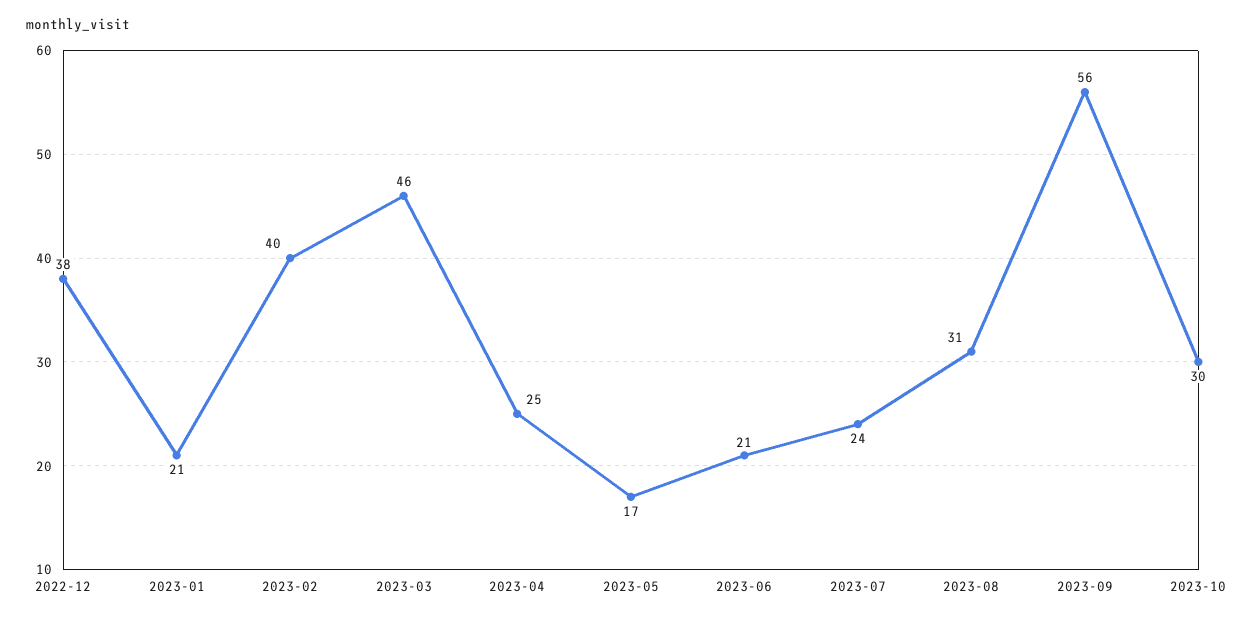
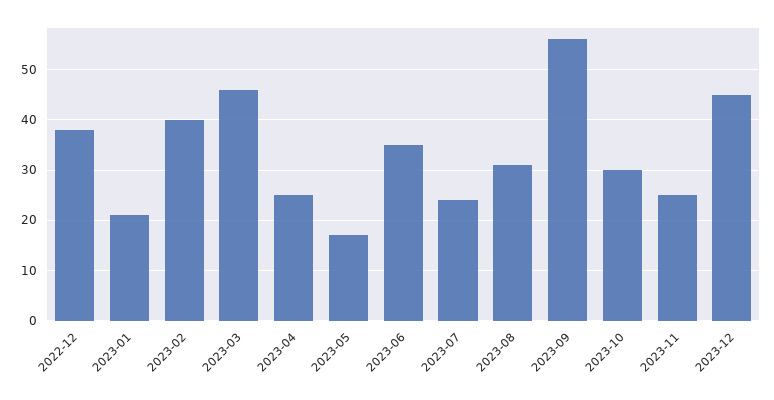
2023-06: 21 -> 35
2023-11: none -> 25
2023-12: none -> 45

